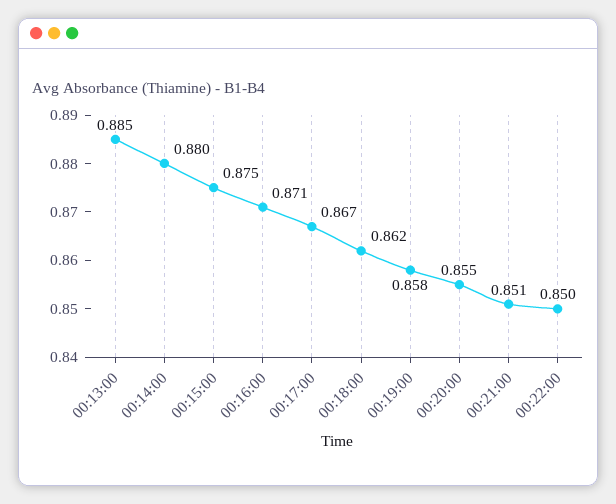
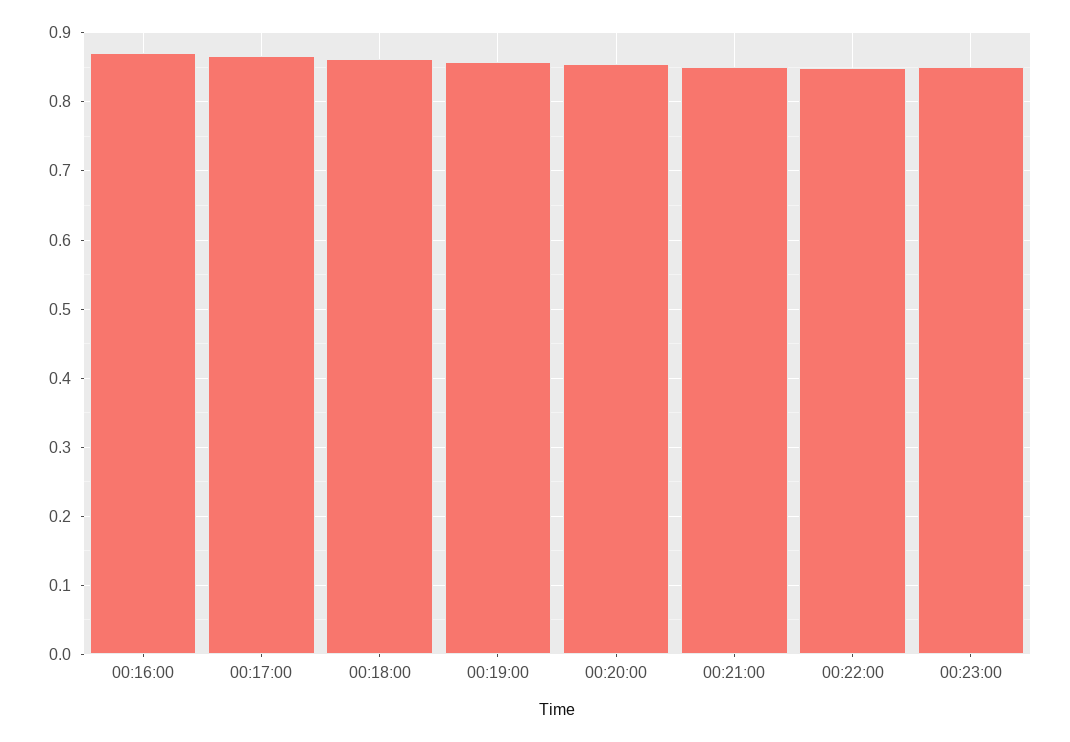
00:13:00: 0.885 -> none
00:14:00: 0.88 -> none
00:15:00: 0.875 -> none
00:23:00: none -> 0.85

